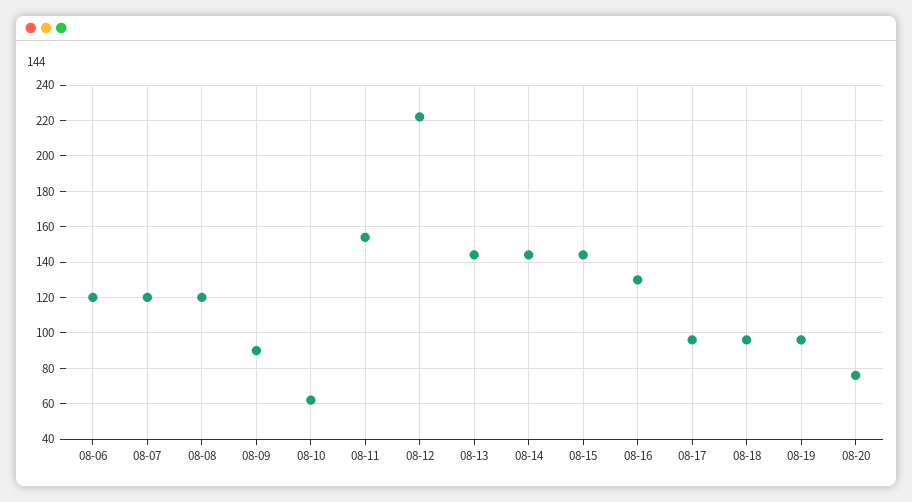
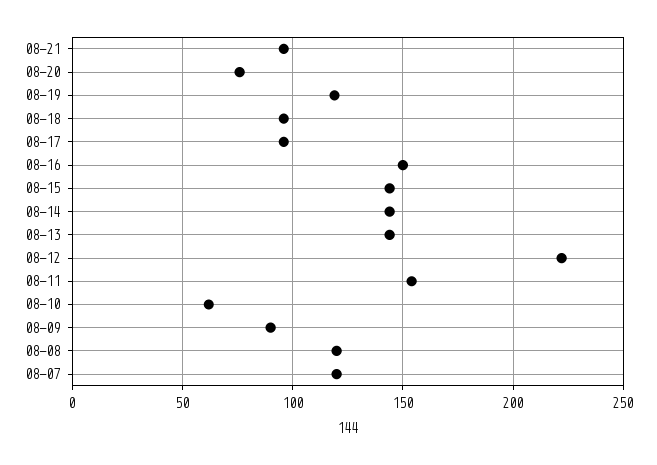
08-06: 120 -> none
08-16: 130 -> 150
08-19: 95 -> 120
08-21: none -> 95

